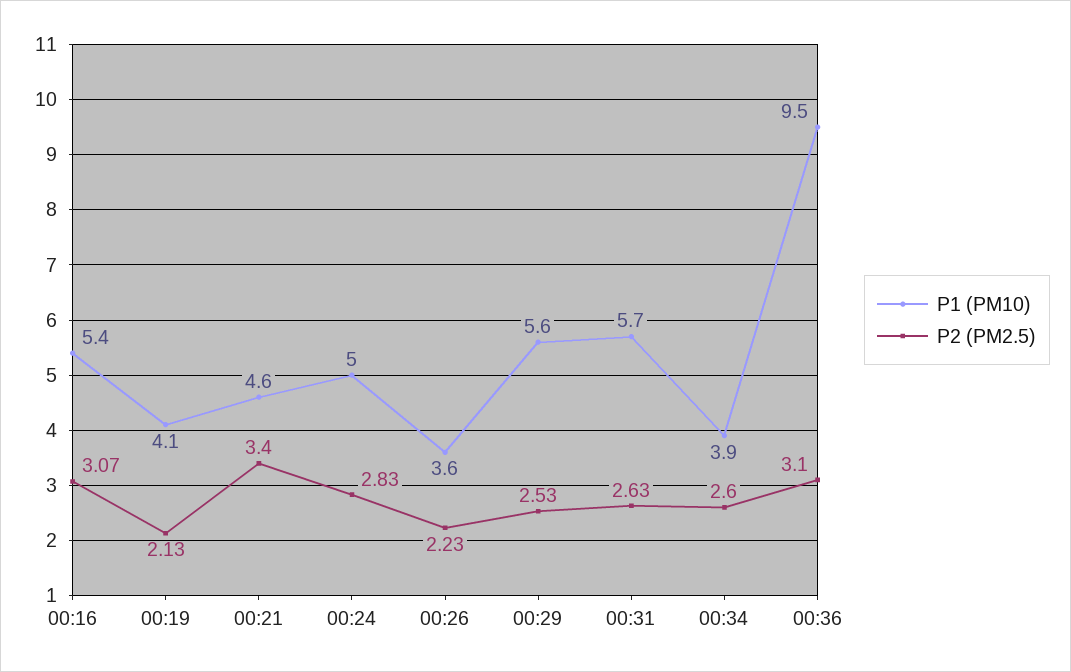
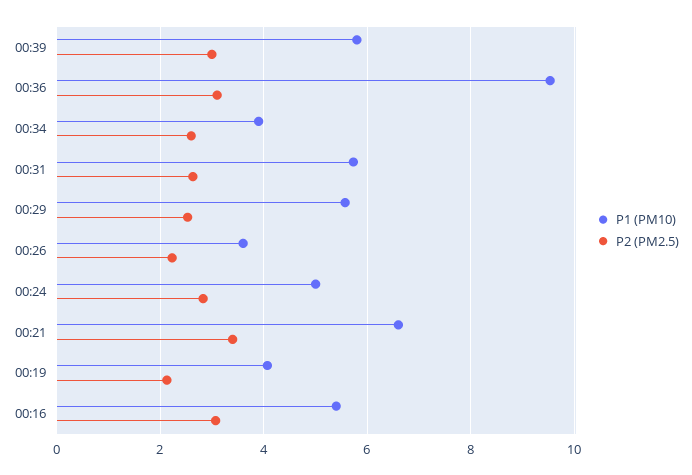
P1 (PM10), 00:21: 4.6 -> 6.6
P1 (PM10), 00:39: none -> 5.8
P2 (PM2.5), 00:39: none -> 3

